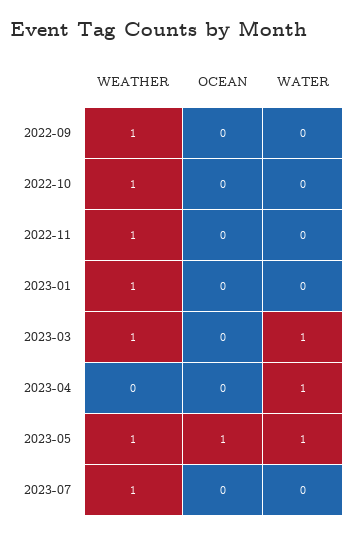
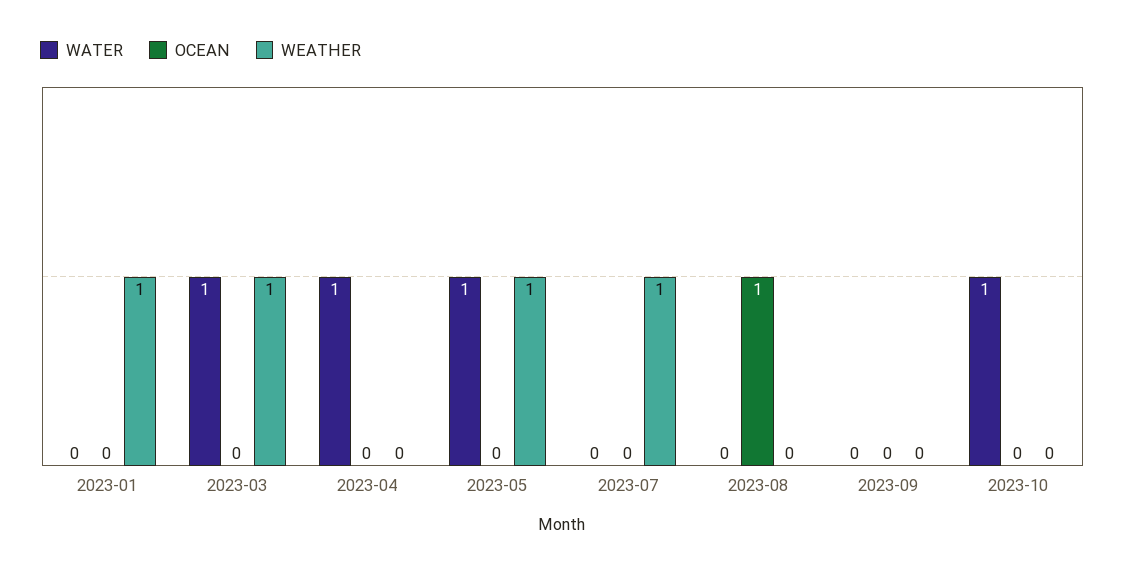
WEATHER, 2022-09: 1 -> none
OCEAN, 2022-09: 0 -> none
WATER, 2022-09: 0 -> none
WEATHER, 2022-10: 1 -> none
OCEAN, 2022-10: 0 -> none
WATER, 2022-10: 0 -> none
WEATHER, 2022-11: 1 -> none
OCEAN, 2022-11: 0 -> none
WATER, 2022-11: 0 -> none
OCEAN, 2023-05: 1 -> 0
WATER, 2023-08: none -> 0
OCEAN, 2023-08: none -> 1
WEATHER, 2023-08: none -> 0
WATER, 2023-09: none -> 0
OCEAN, 2023-09: none -> 0
WEATHER, 2023-09: none -> 0
WATER, 2023-10: none -> 1
OCEAN, 2023-10: none -> 0
WEATHER, 2023-10: none -> 0

